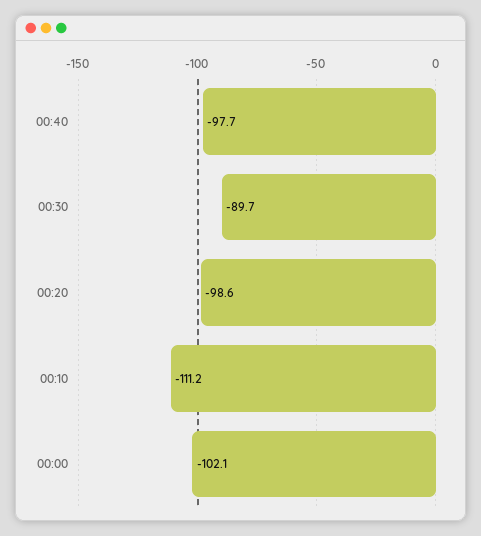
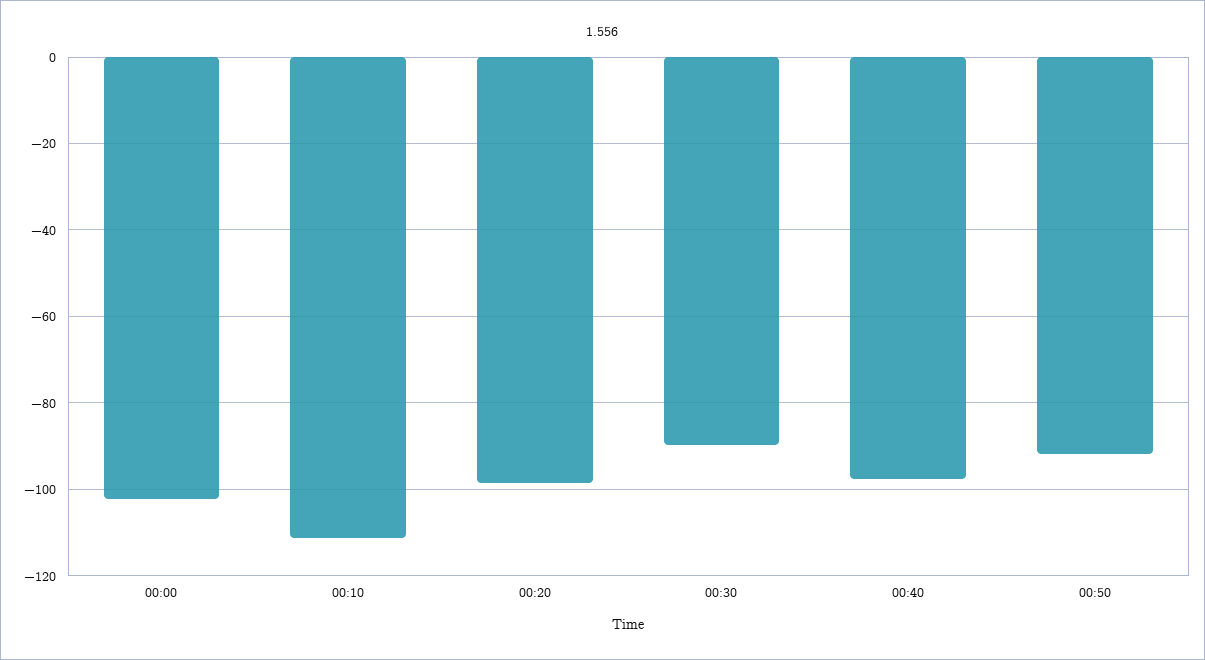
00:50: none -> -92

